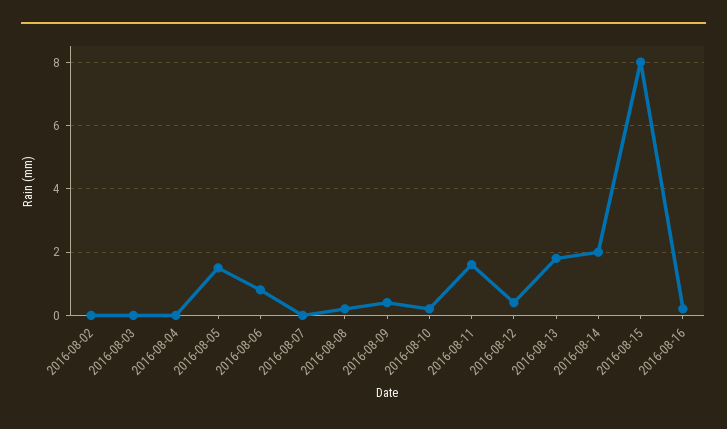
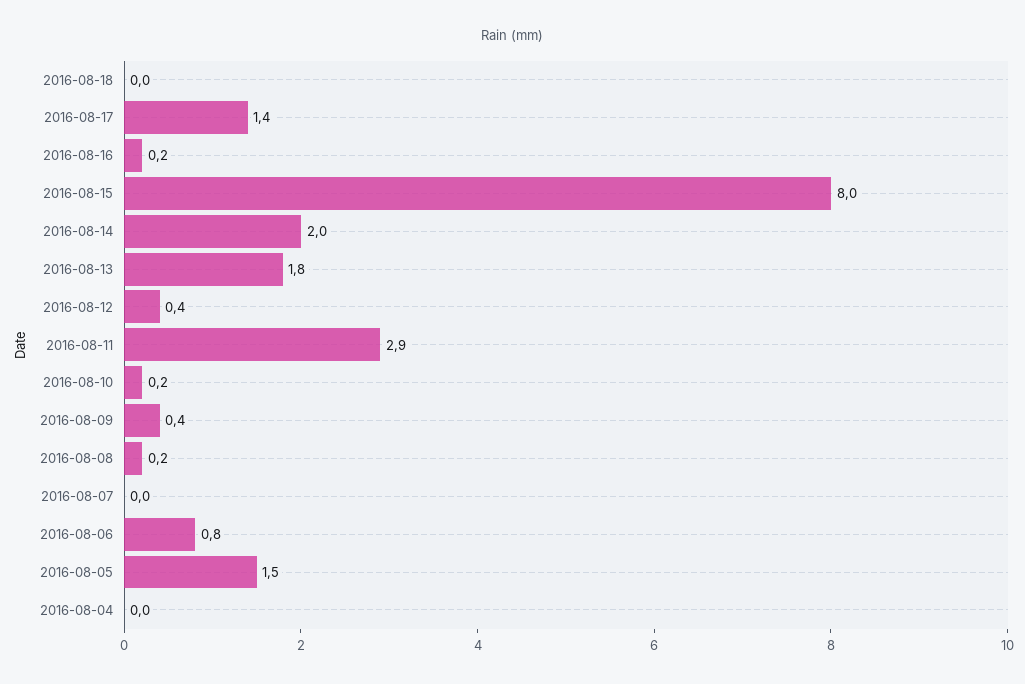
2016-08-02: 0 -> none
2016-08-03: 0 -> none
2016-08-11: 1.5 -> 2.9
2016-08-18: none -> 0
2016-08-17: none -> 1.4

